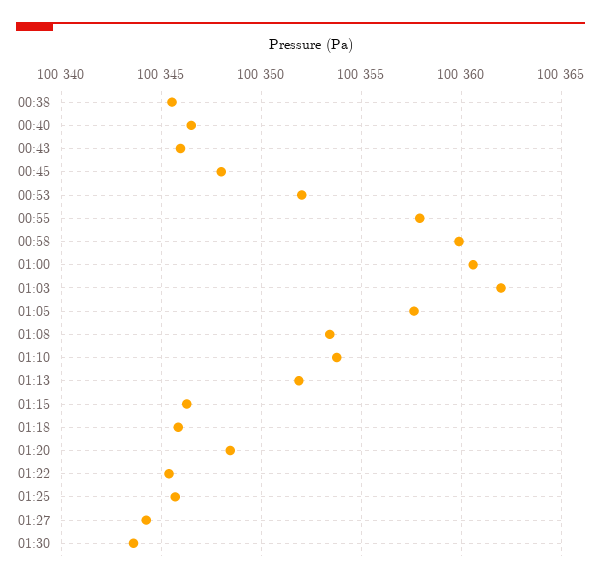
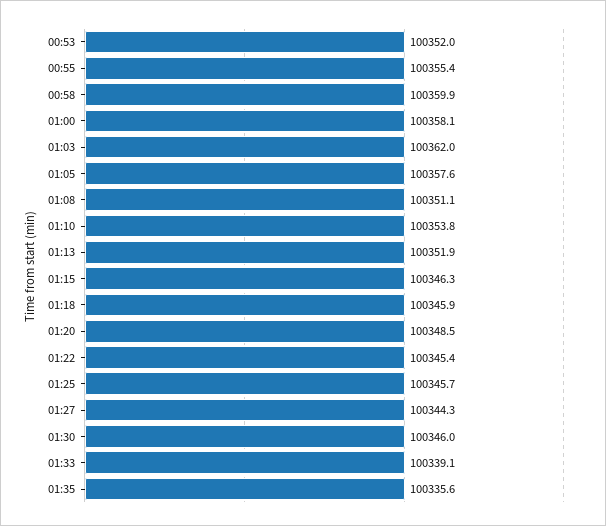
00:38: 100345.5 -> none
00:40: 100346.5 -> none
00:43: 100346 -> none
00:45: 100348 -> none
00:55: 100358 -> 100355.4
01:00: 100360.5 -> 100358.1
01:08: 100353.5 -> 100351.1
01:30: 100343.5 -> 100346
01:33: none -> 100339.1
01:35: none -> 100335.6

